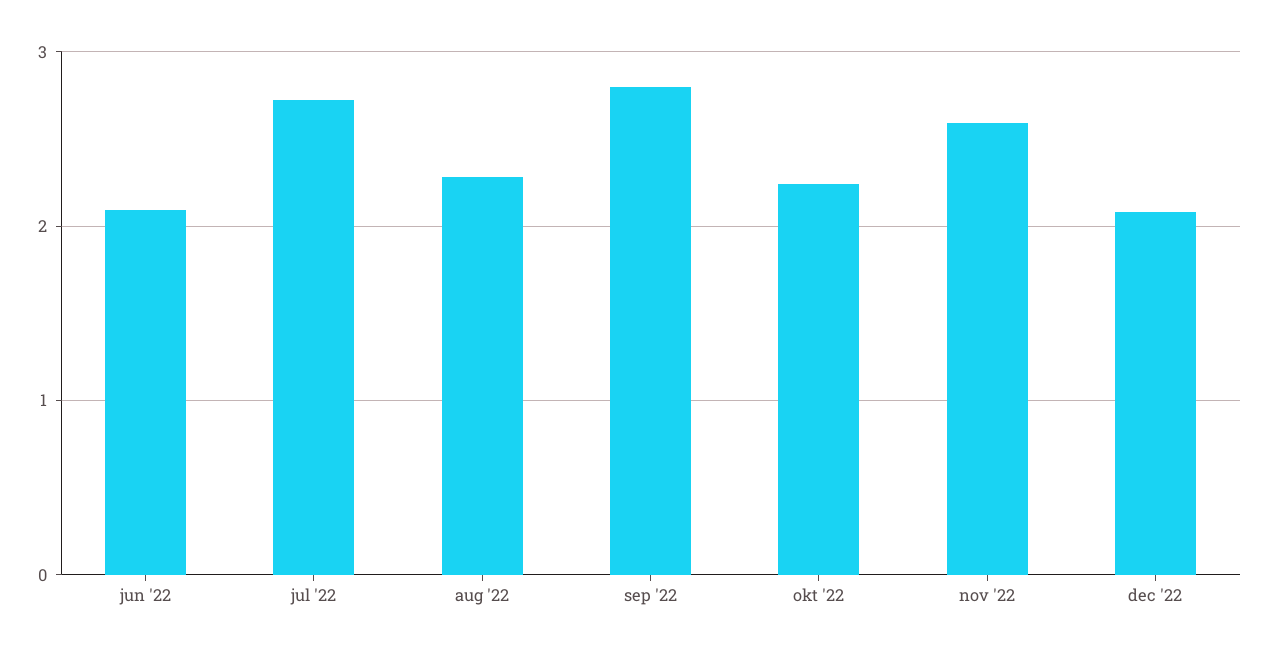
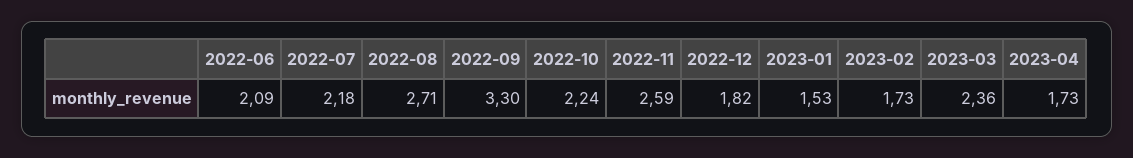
jul '22: 2.7 -> 2.18
aug '22: 2.3 -> 2.71
sep '22: 2.8 -> 3.3
dec '22: 2.1 -> 1.82
2023-01: none -> 1.53
2023-02: none -> 1.73
2023-03: none -> 2.36
2023-04: none -> 1.73

